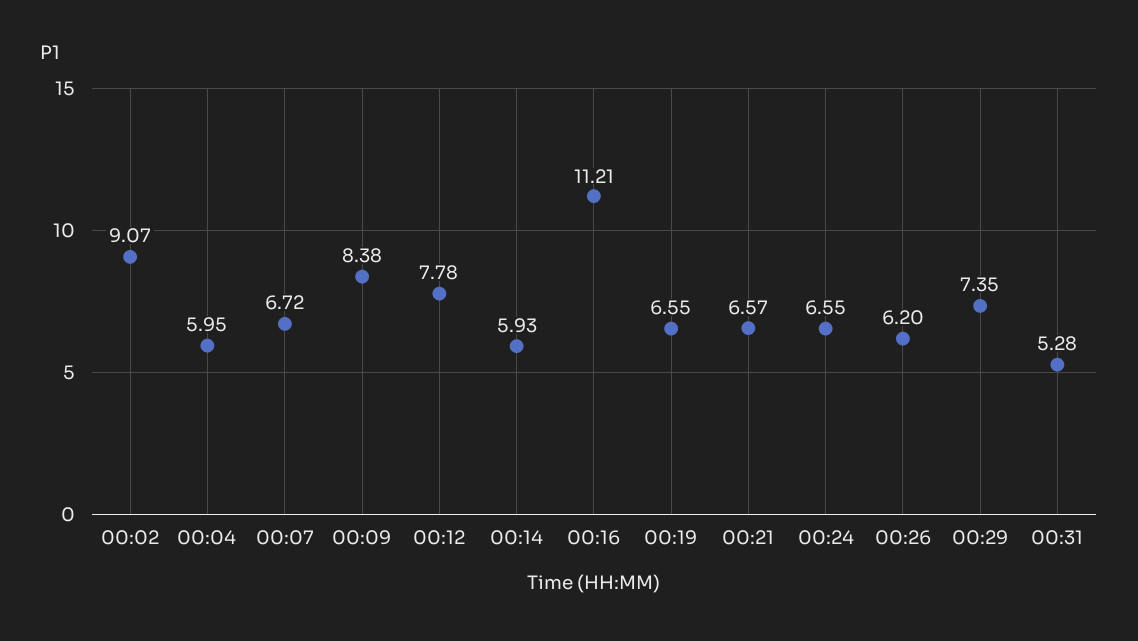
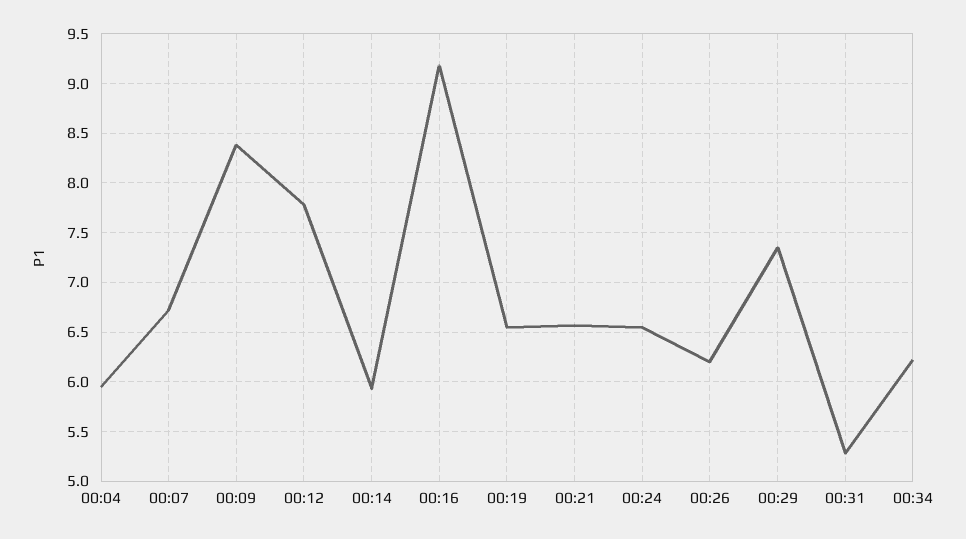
00:02: 9.07 -> none
00:16: 11.21 -> 9.2
00:34: none -> 6.2

